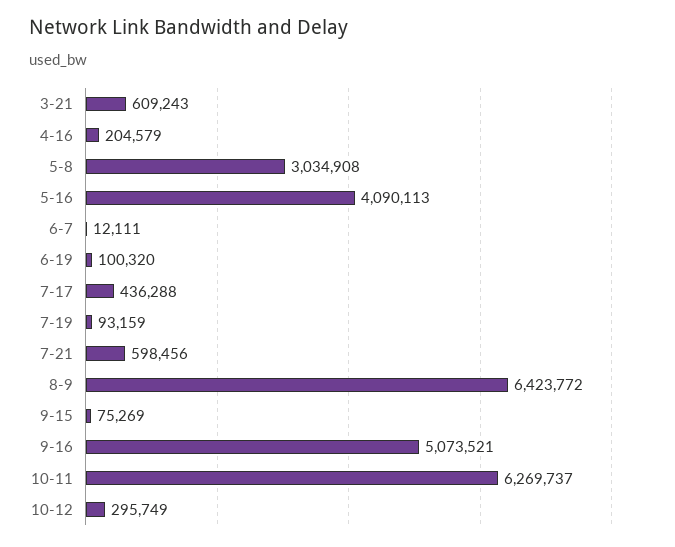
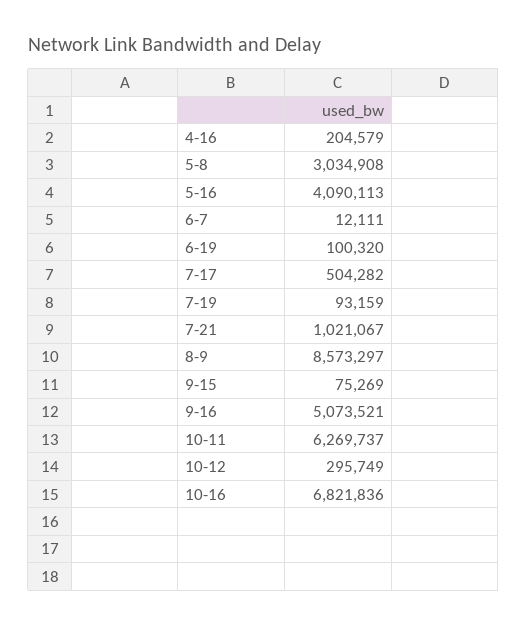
3-21: 609243 -> none
7-17: 436288 -> 504282
7-21: 598456 -> 1021067
8-9: 6423772 -> 8573297
10-16: none -> 6821836

